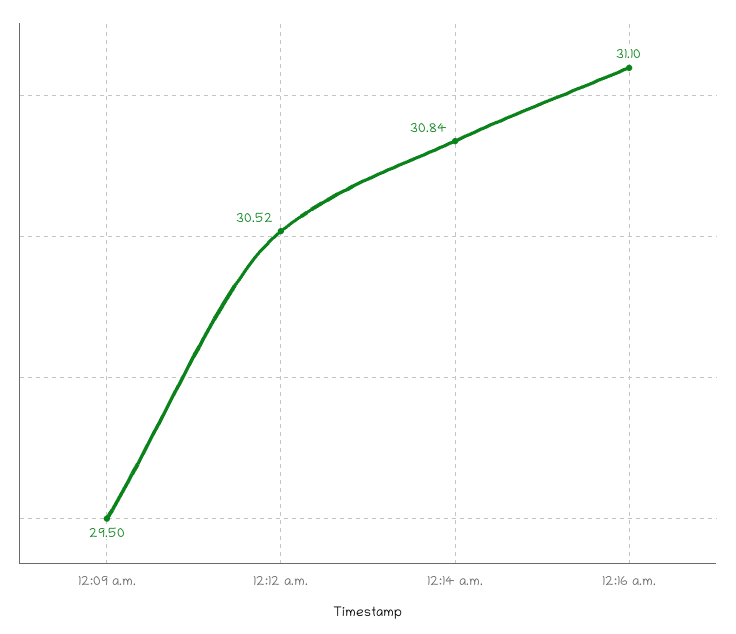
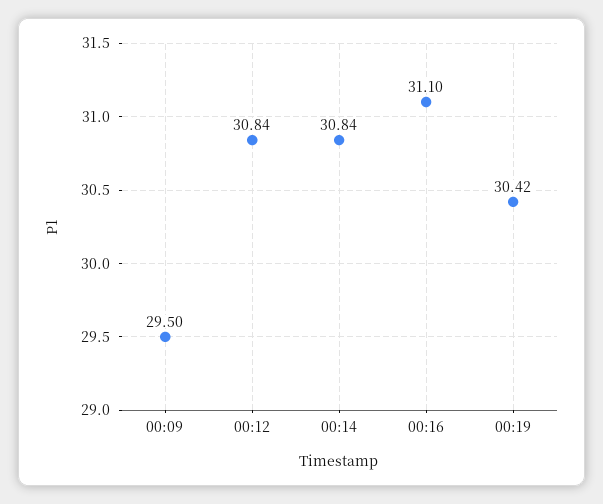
12:12 a.m.: 30.52 -> 30.84
00:19: none -> 30.42

